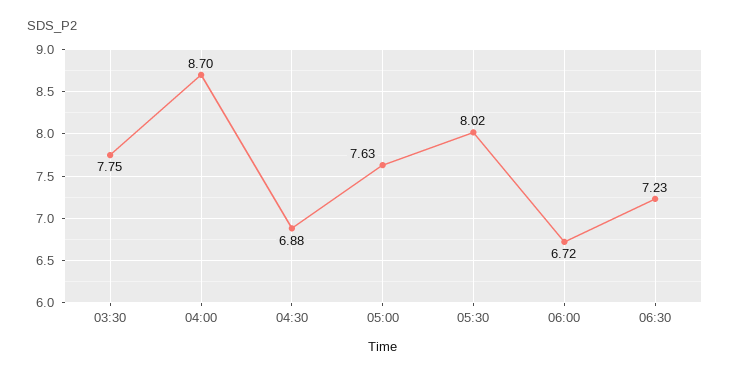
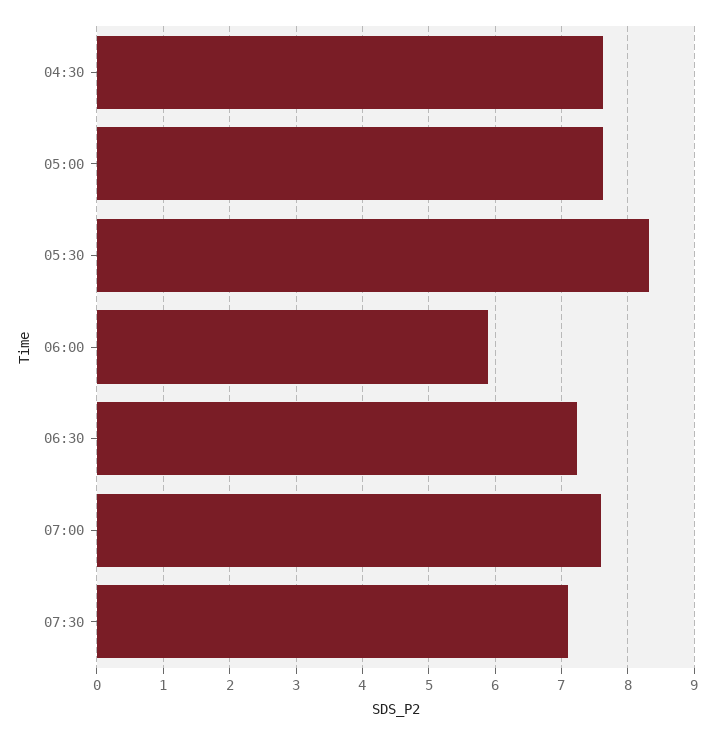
03:30: 7.75 -> none
04:00: 8.7 -> none
04:30: 6.88 -> 7.6
05:30: 8.02 -> 8.3
06:00: 6.72 -> 5.9
07:00: none -> 7.6
07:30: none -> 7.1

